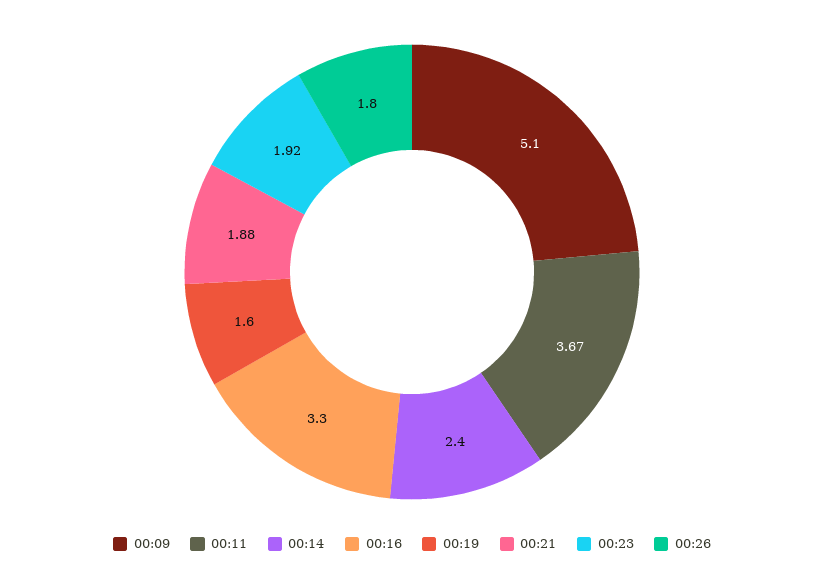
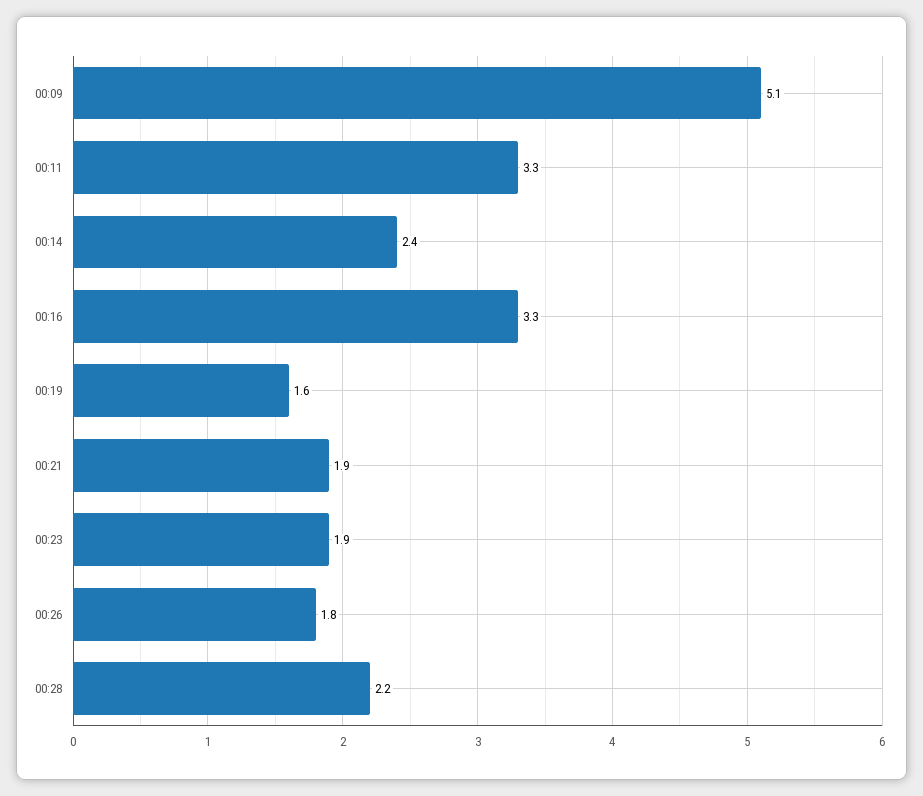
00:11: 3.67 -> 3.3
00:28: none -> 2.2

